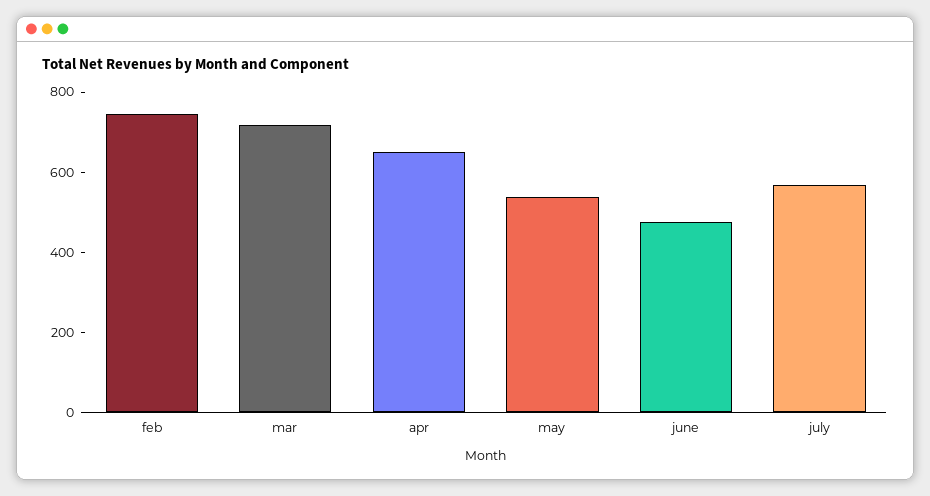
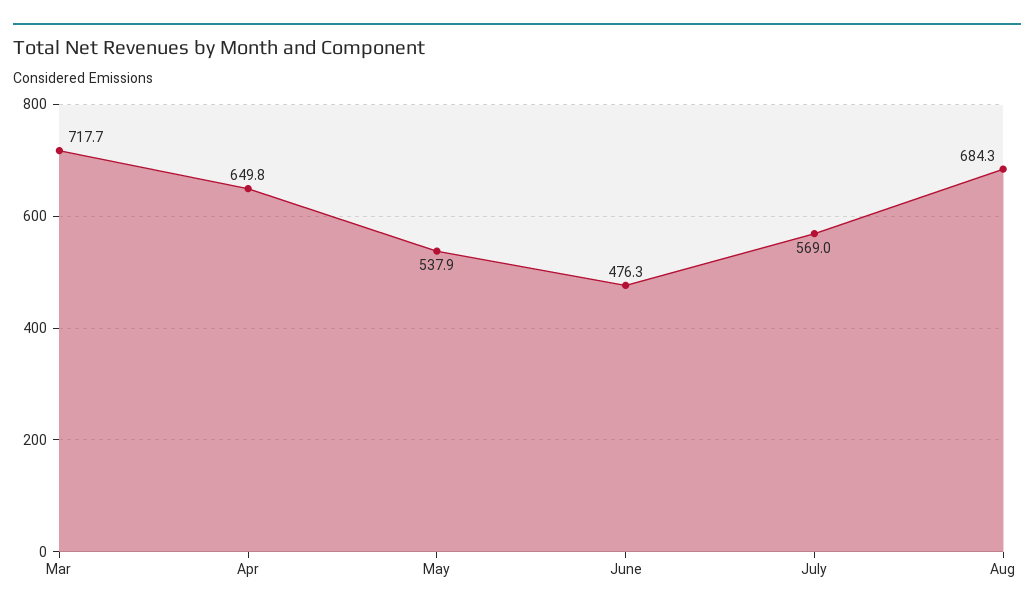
feb: 750 -> none
Aug: none -> 684.3

